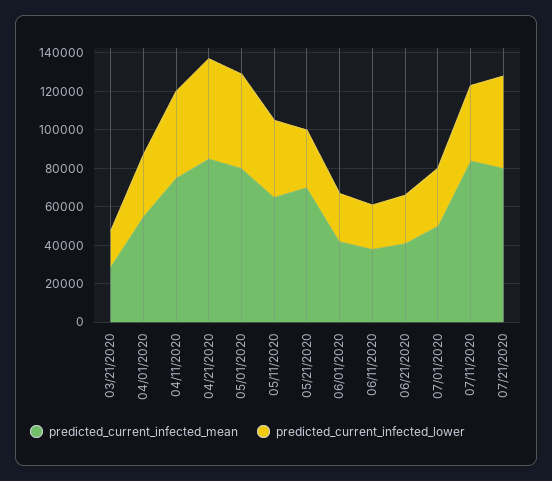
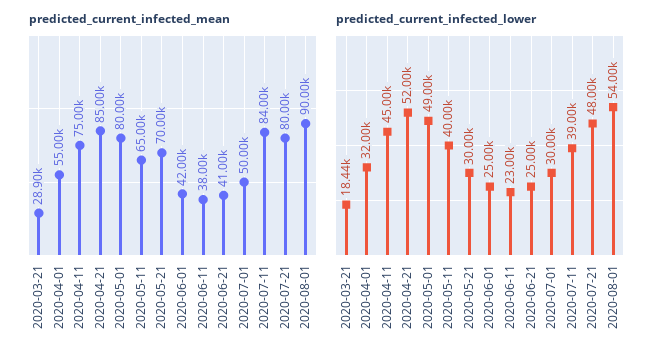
predicted_current_infected_mean, 2020-08-01: none -> 90000
predicted_current_infected_lower, 2020-08-01: none -> 54000

